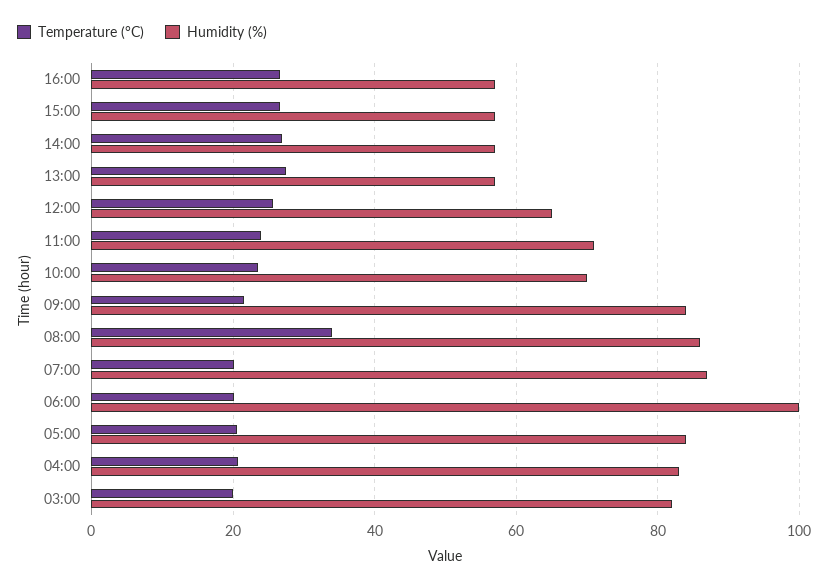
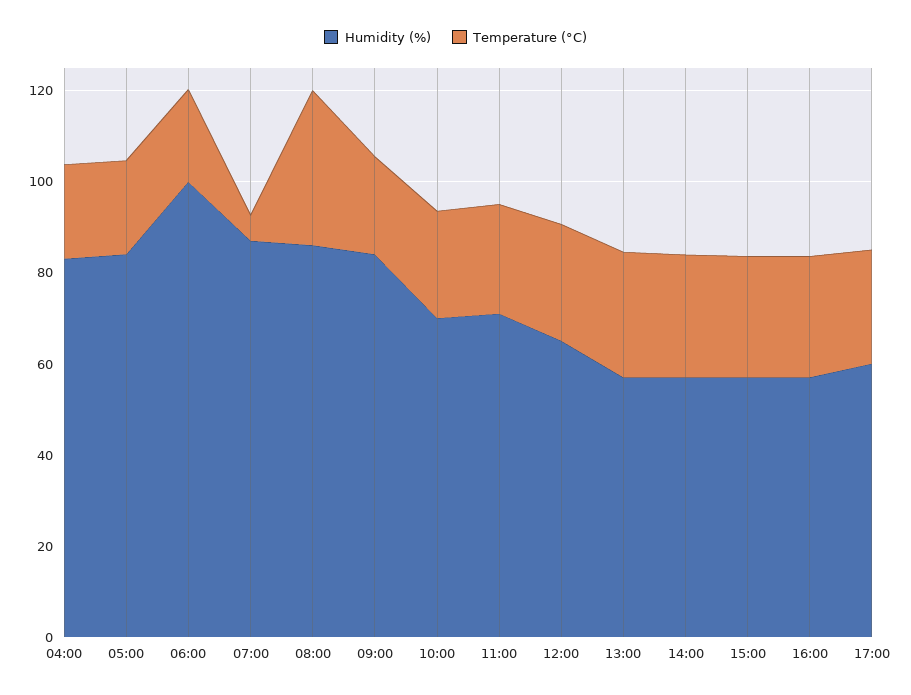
Temperature (°C), 07:00: 20 -> 5
Temperature (°C), 03:00: 20 -> none
Humidity (%), 03:00: 82 -> none
Humidity (%), 17:00: none -> 60
Temperature (°C), 17:00: none -> 25

